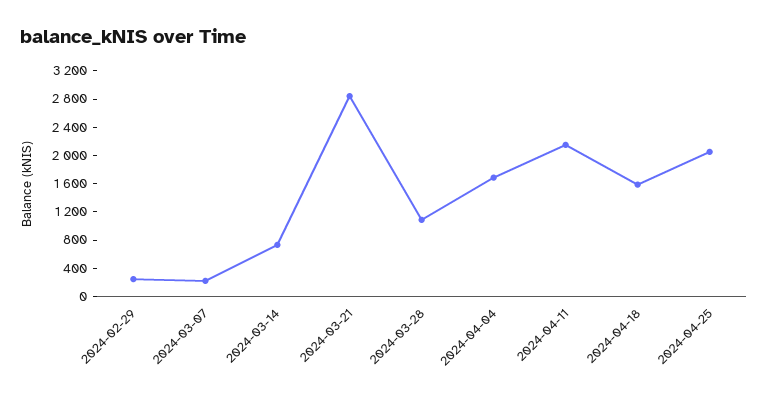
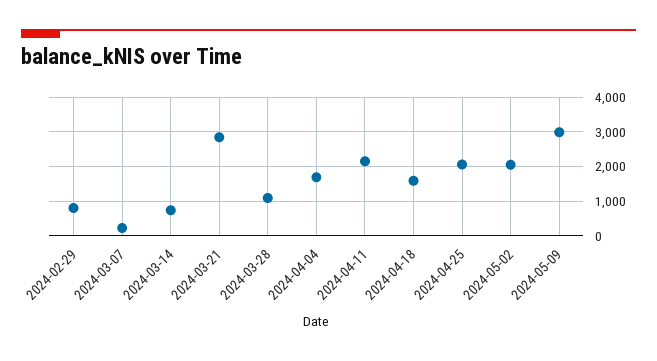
2024-02-29: 200 -> 800
2024-05-02: none -> 2000
2024-05-09: none -> 3000

